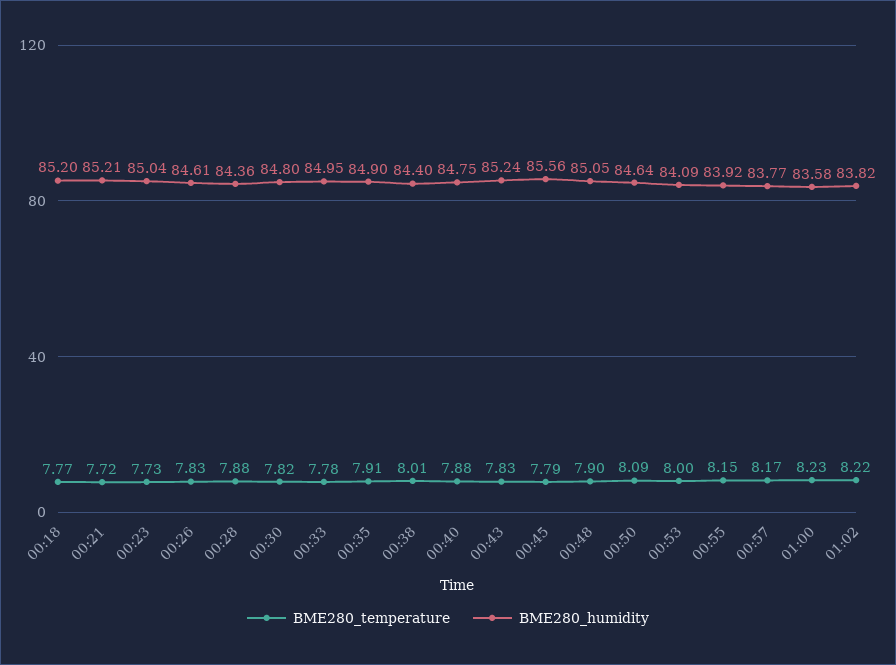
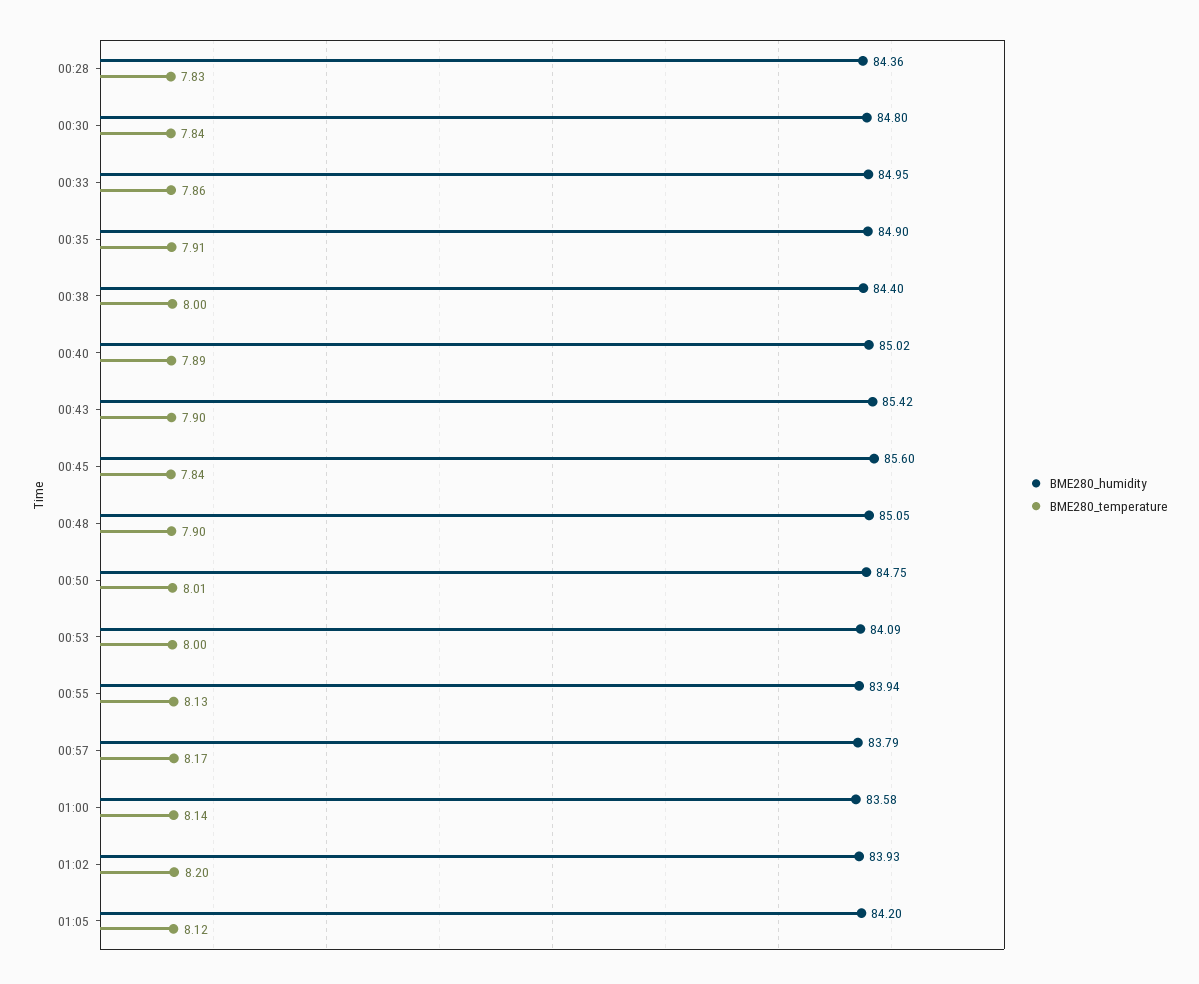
BME280_temperature, 00:18: 7.77 -> none
BME280_humidity, 00:18: 85.2 -> none
BME280_temperature, 00:21: 7.72 -> none
BME280_humidity, 00:21: 85.21 -> none
BME280_temperature, 00:23: 7.73 -> none
BME280_humidity, 00:23: 85.04 -> none
BME280_temperature, 00:26: 7.83 -> none
BME280_humidity, 00:26: 84.61 -> none
BME280_temperature, 00:28: 7.88 -> 7.83
BME280_temperature, 00:30: 7.82 -> 7.84
BME280_temperature, 00:33: 7.78 -> 7.86
BME280_temperature, 00:38: 8.01 -> 8
BME280_temperature, 00:40: 7.88 -> 7.89
BME280_humidity, 00:40: 84.75 -> 85.02
BME280_temperature, 00:43: 7.83 -> 7.9
BME280_humidity, 00:43: 85.24 -> 85.42
BME280_temperature, 00:45: 7.79 -> 7.84
BME280_humidity, 00:45: 85.56 -> 85.6
BME280_temperature, 00:50: 8.09 -> 8.01
BME280_humidity, 00:50: 84.64 -> 84.75
BME280_temperature, 00:55: 8.15 -> 8.13
BME280_humidity, 00:55: 83.92 -> 83.94
BME280_humidity, 00:57: 83.77 -> 83.79
BME280_temperature, 01:00: 8.23 -> 8.14
BME280_temperature, 01:02: 8.22 -> 8.2
BME280_humidity, 01:02: 83.82 -> 83.93
BME280_humidity, 01:05: none -> 84.2
BME280_temperature, 01:05: none -> 8.12

